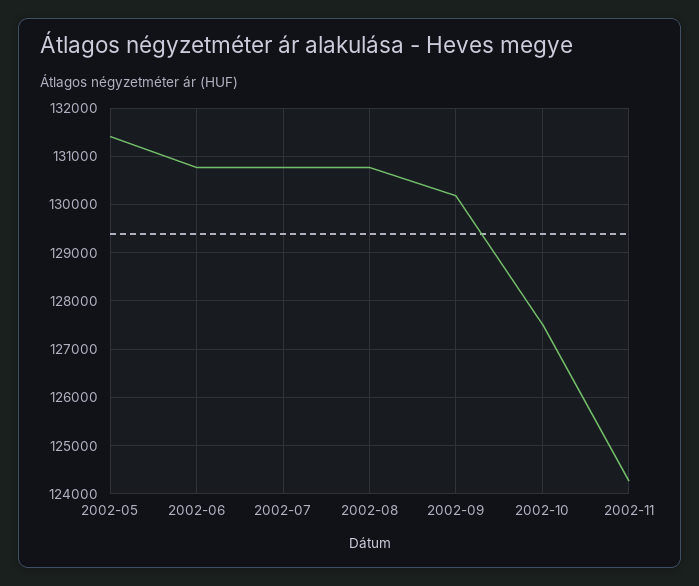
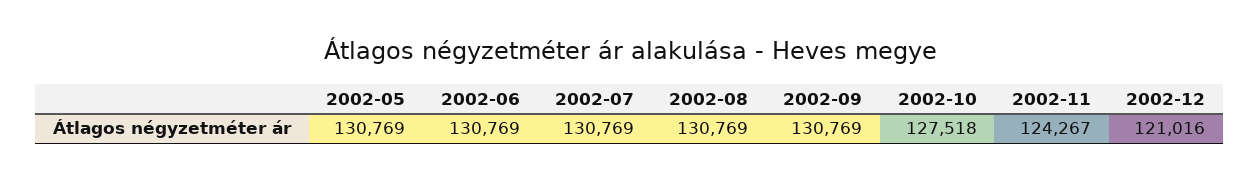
2002-05: 131400 -> 130769
2002-09: 130200 -> 130769
2002-12: none -> 121016

